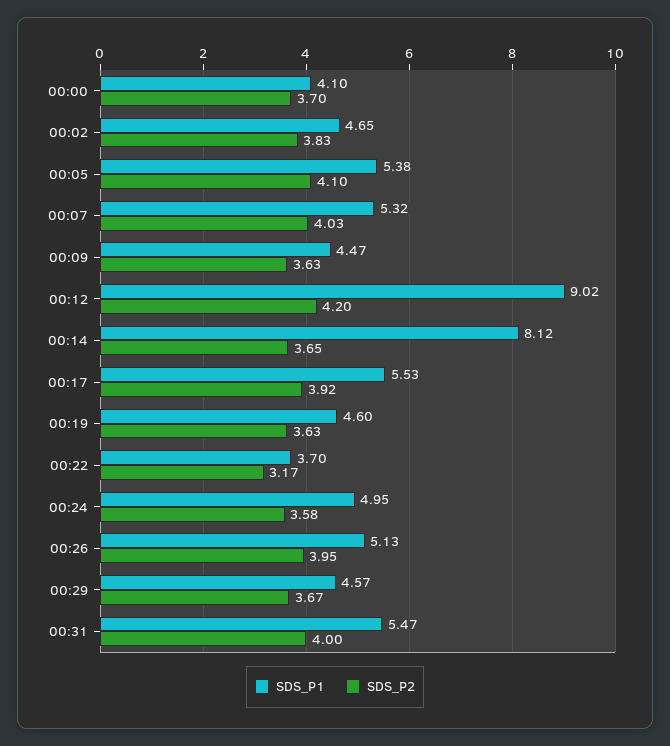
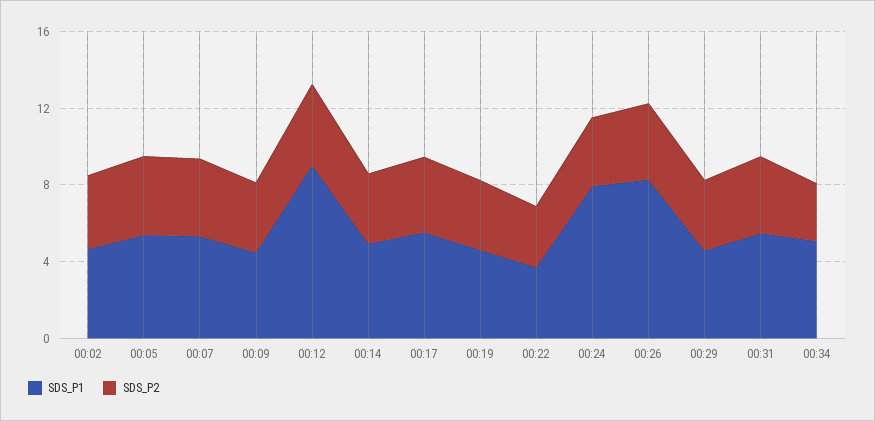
SDS_P1, 00:00: 4.1 -> none
SDS_P2, 00:00: 3.7 -> none
SDS_P1, 00:14: 8.12 -> 5
SDS_P1, 00:24: 4.95 -> 8
SDS_P1, 00:26: 5.13 -> 8
SDS_P1, 00:34: none -> 5
SDS_P2, 00:34: none -> 3

